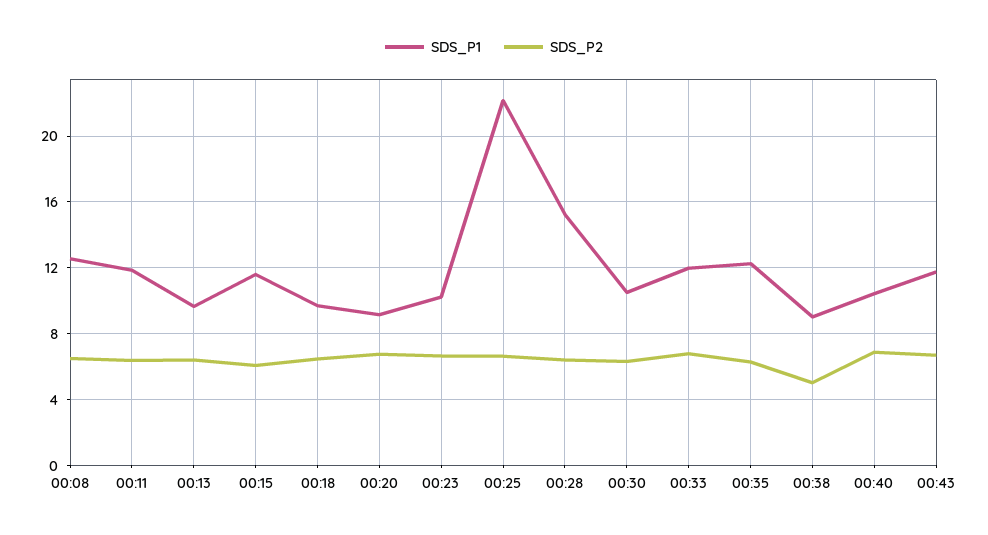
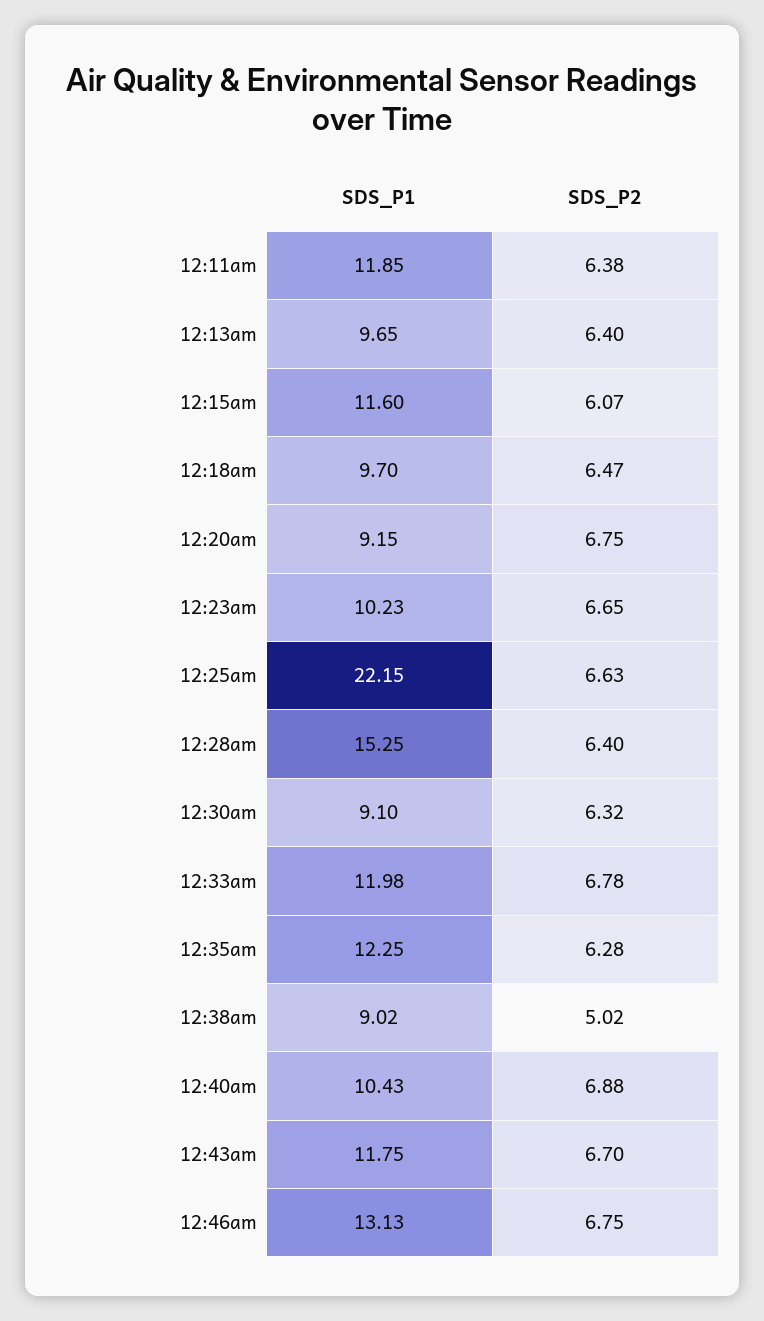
SDS_P1, 00:08: 12.5 -> none
SDS_P2, 00:08: 6.5 -> none
SDS_P1, 00:30: 10.5 -> 9.1
SDS_P1, 12:46am: none -> 13.13
SDS_P2, 12:46am: none -> 6.75

